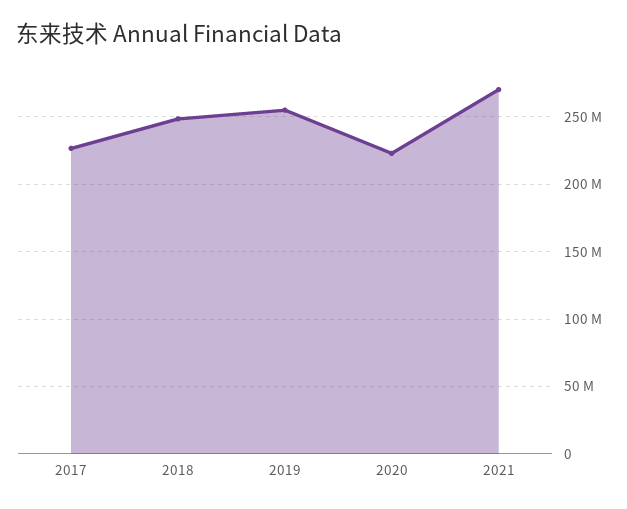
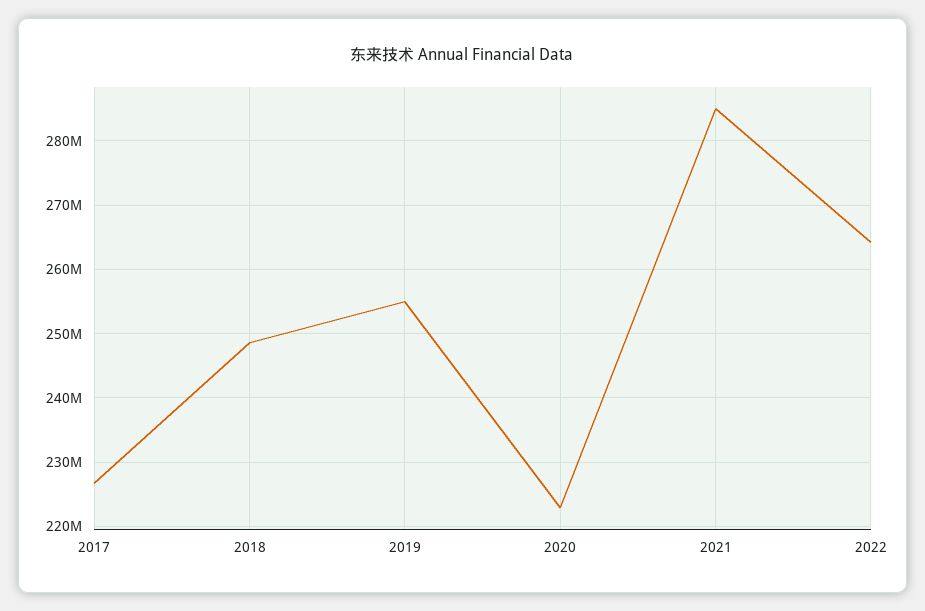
2021: 270000000 -> 285000000
2022: none -> 264000000

